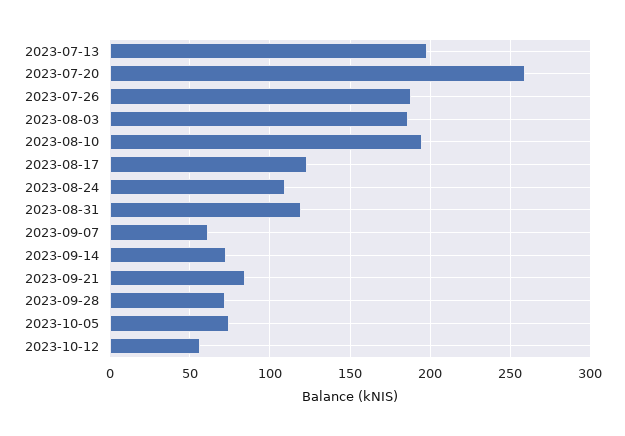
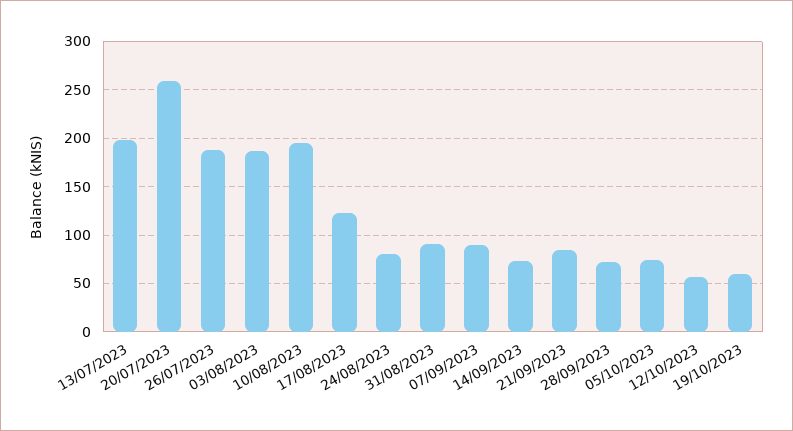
2023-08-24: 110 -> 80
2023-08-31: 120 -> 90
2023-09-07: 60 -> 90
19/10/2023: none -> 60

